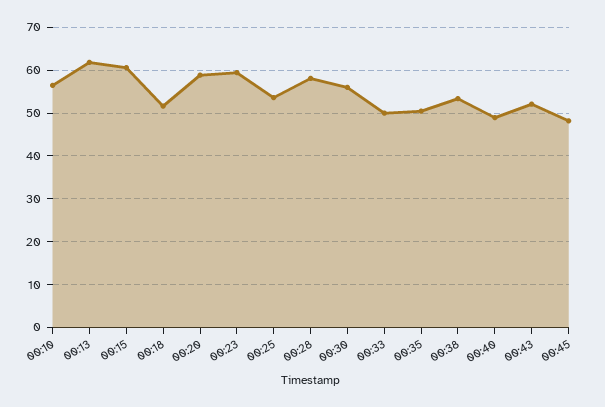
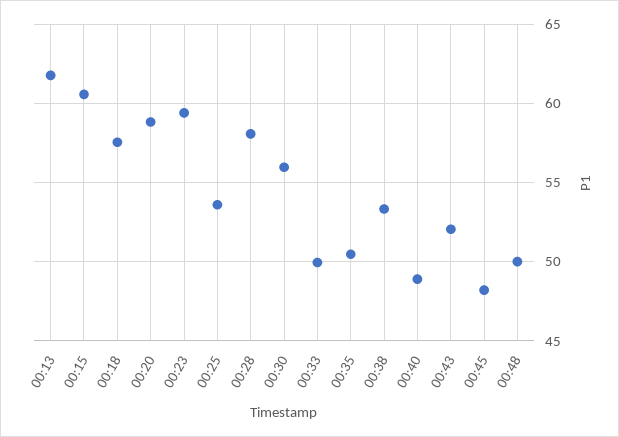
00:10: 56 -> none
00:18: 52 -> 57.5
00:48: none -> 50

